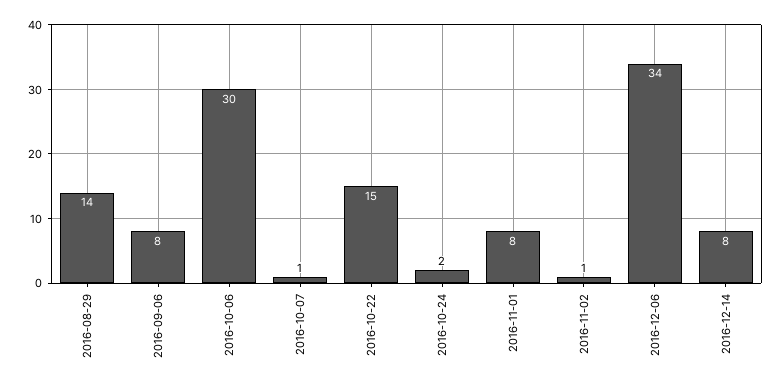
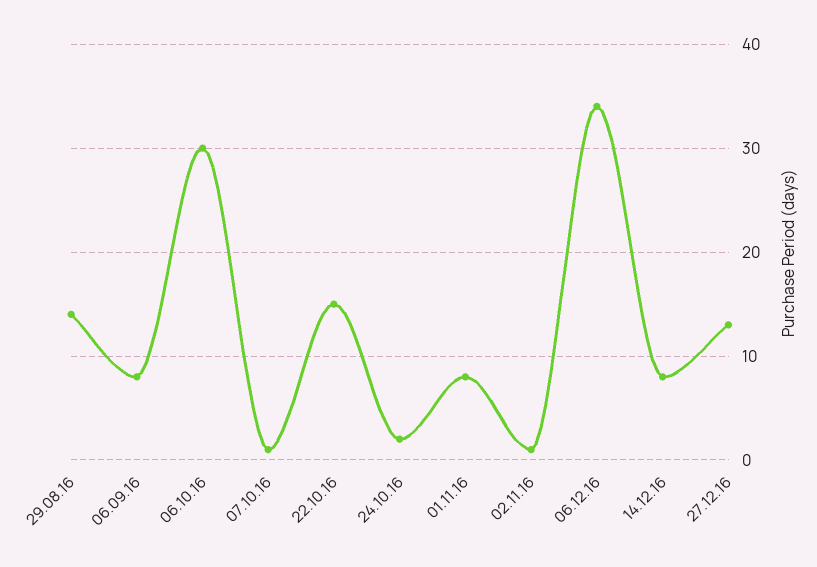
27.12.16: none -> 13

